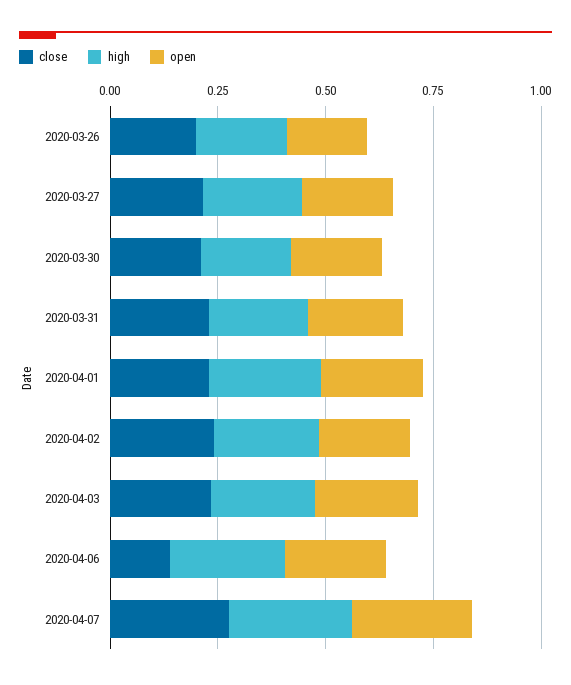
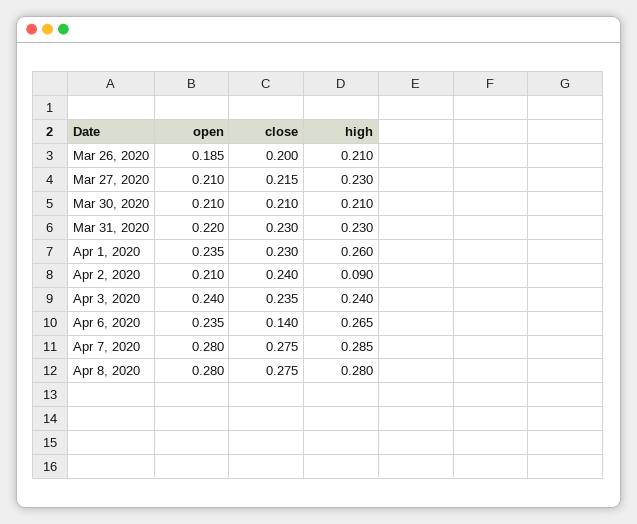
high, 2020-04-02: 0.25 -> 0.09
open, Apr 8, 2020: none -> 0.28
close, Apr 8, 2020: none -> 0.275
high, Apr 8, 2020: none -> 0.28

